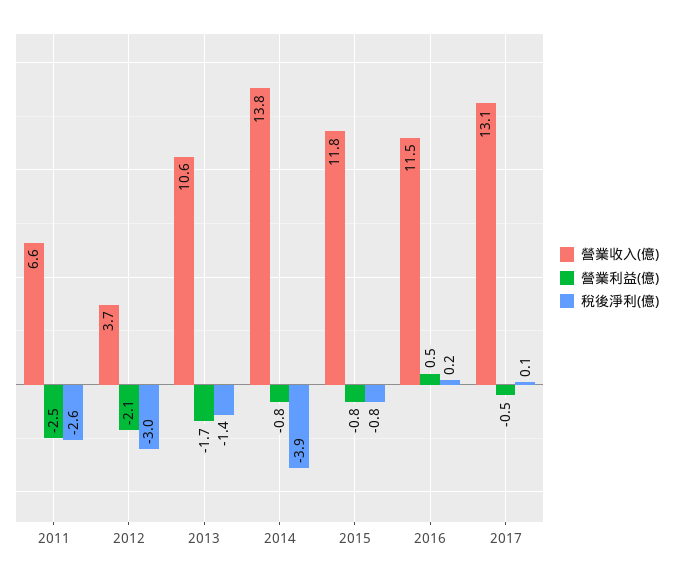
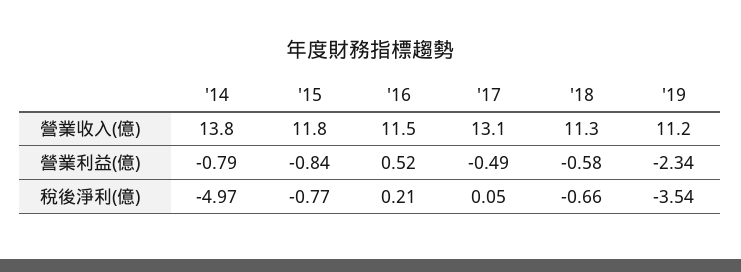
營業收入(億), 2011: 6.6 -> none
營業利益(億), 2011: -2.5 -> none
稅後淨利(億), 2011: -2.6 -> none
營業收入(億), 2012: 3.7 -> none
營業利益(億), 2012: -2.1 -> none
稅後淨利(億), 2012: -3 -> none
營業收入(億), 2013: 10.6 -> none
營業利益(億), 2013: -1.7 -> none
稅後淨利(億), 2013: -1.4 -> none
稅後淨利(億), 2014: -3.9 -> -4.97
營業收入(億), '18: none -> 11.3
營業收入(億), '19: none -> 11.2
營業利益(億), '18: none -> -0.58
營業利益(億), '19: none -> -2.34
稅後淨利(億), '18: none -> -0.66
稅後淨利(億), '19: none -> -3.54

